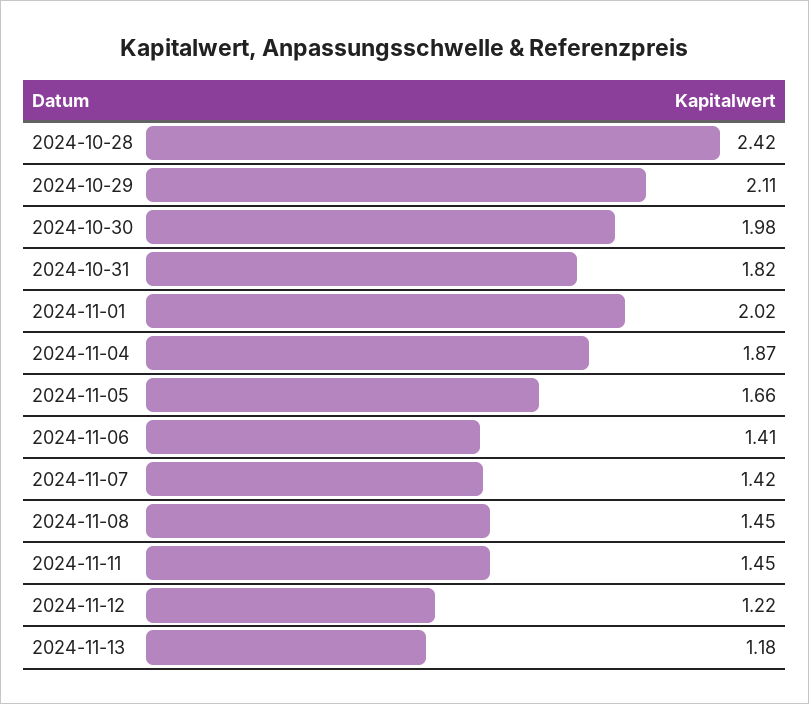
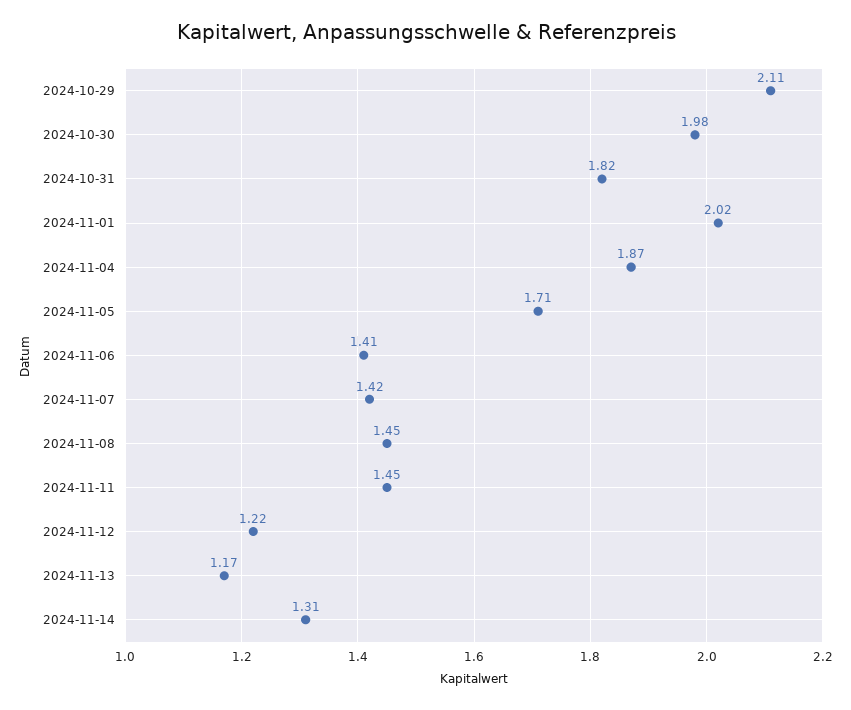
2024-10-28: 2.42 -> none
2024-11-05: 1.66 -> 1.71
2024-11-13: 1.18 -> 1.17
2024-11-14: none -> 1.31

